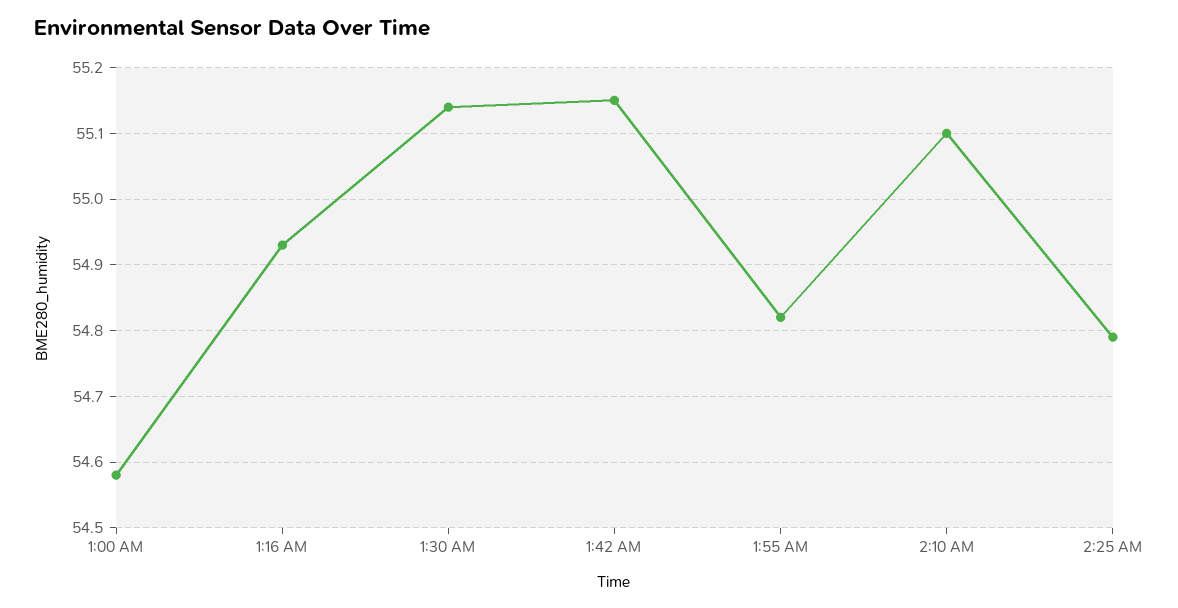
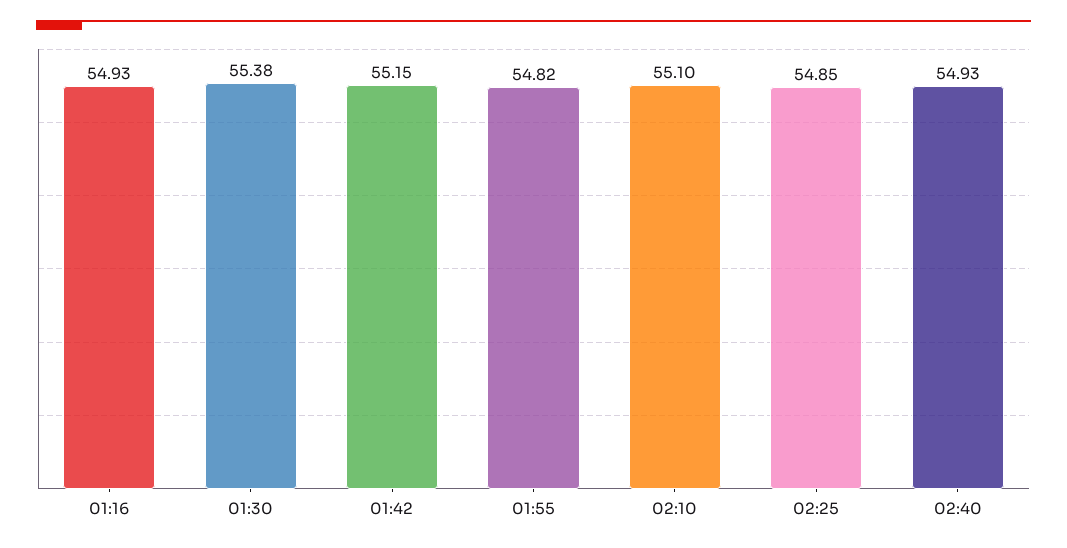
1:00 AM: 54.58 -> none
1:30 AM: 55.14 -> 55.38
2:25 AM: 54.79 -> 54.85
02:40: none -> 54.93

